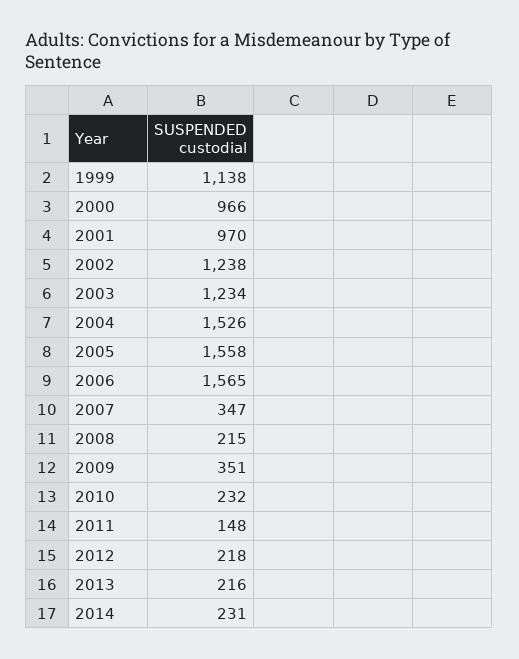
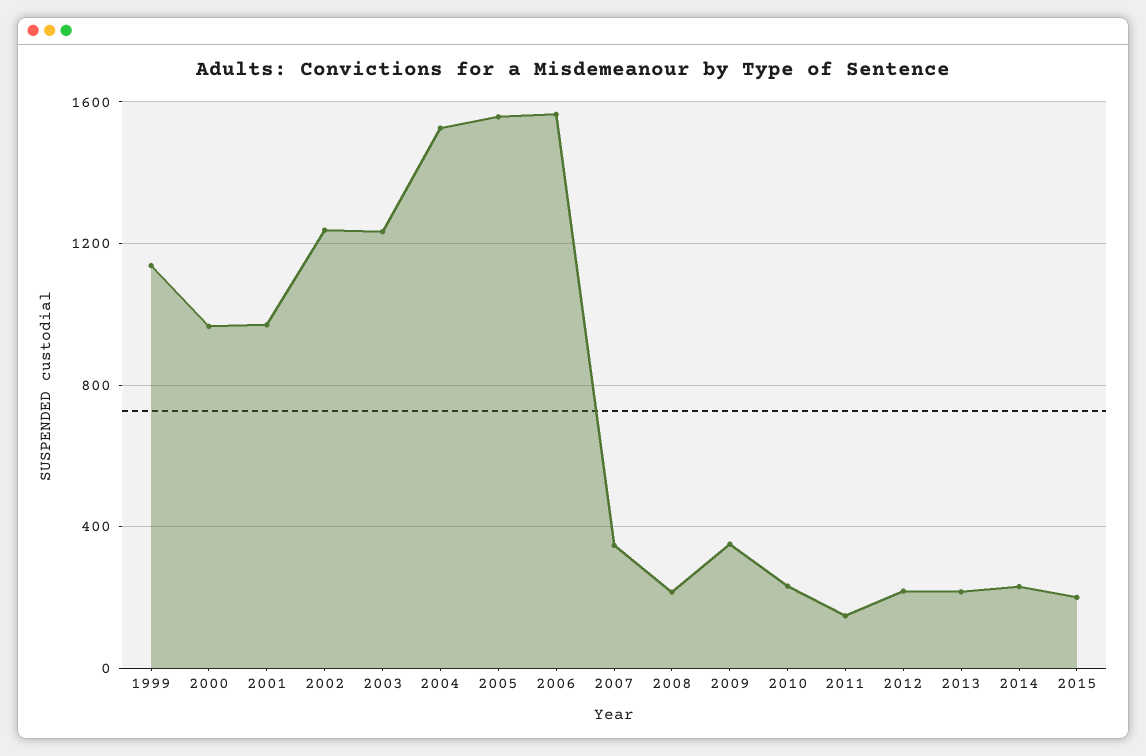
2015: none -> 200

